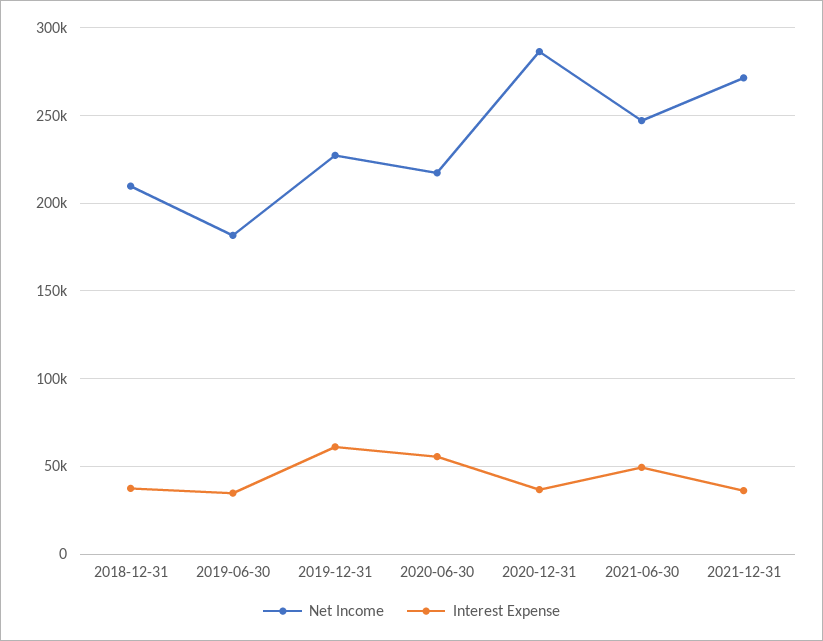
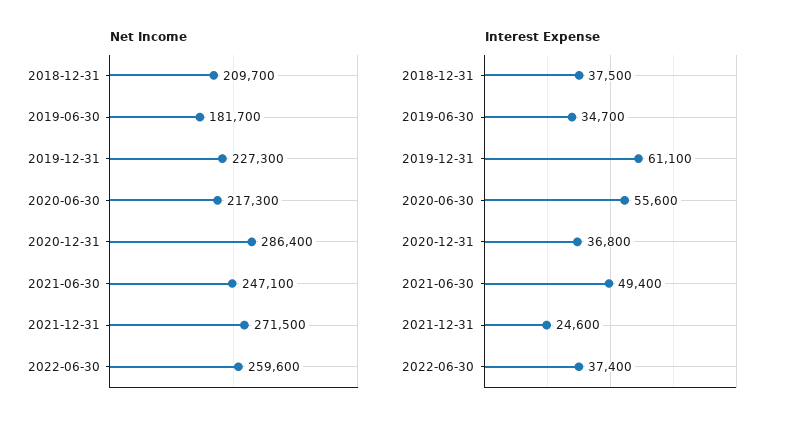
Interest Expense, 2021-12-31: 35000 -> 24600
Net Income, 2022-06-30: none -> 259600
Interest Expense, 2022-06-30: none -> 37400

